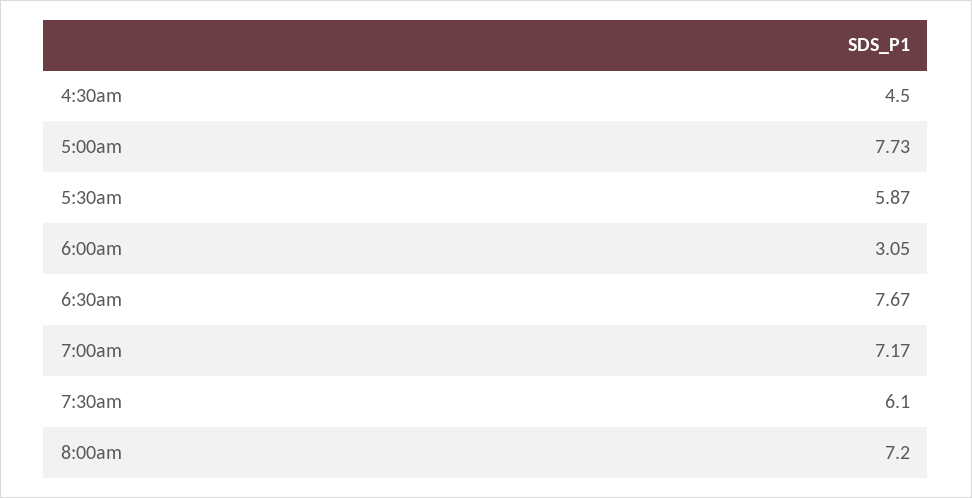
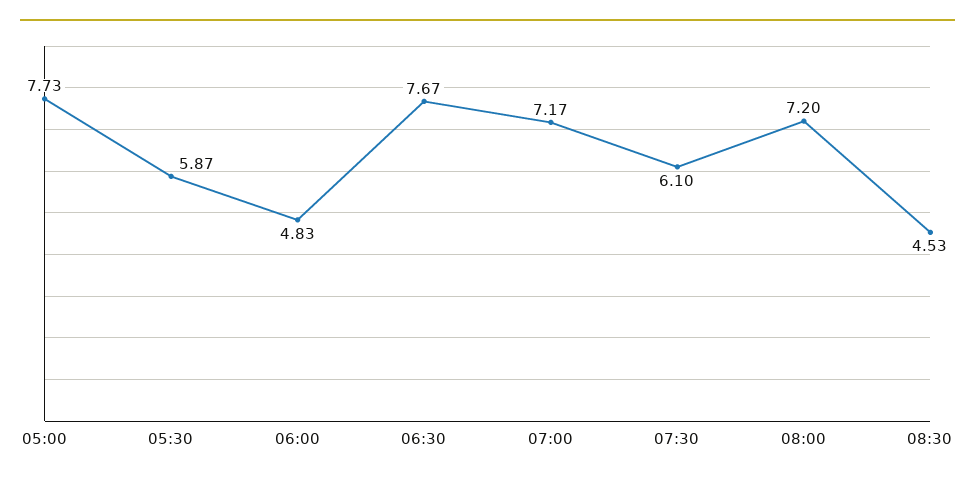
4:30am: 4.5 -> none
6:00am: 3.05 -> 4.83
08:30: none -> 4.53

